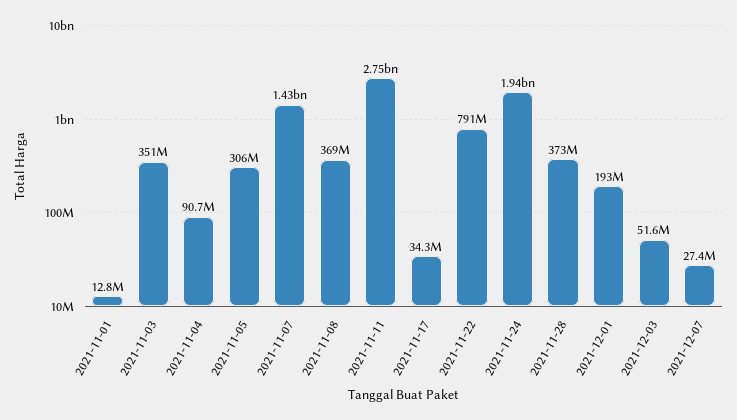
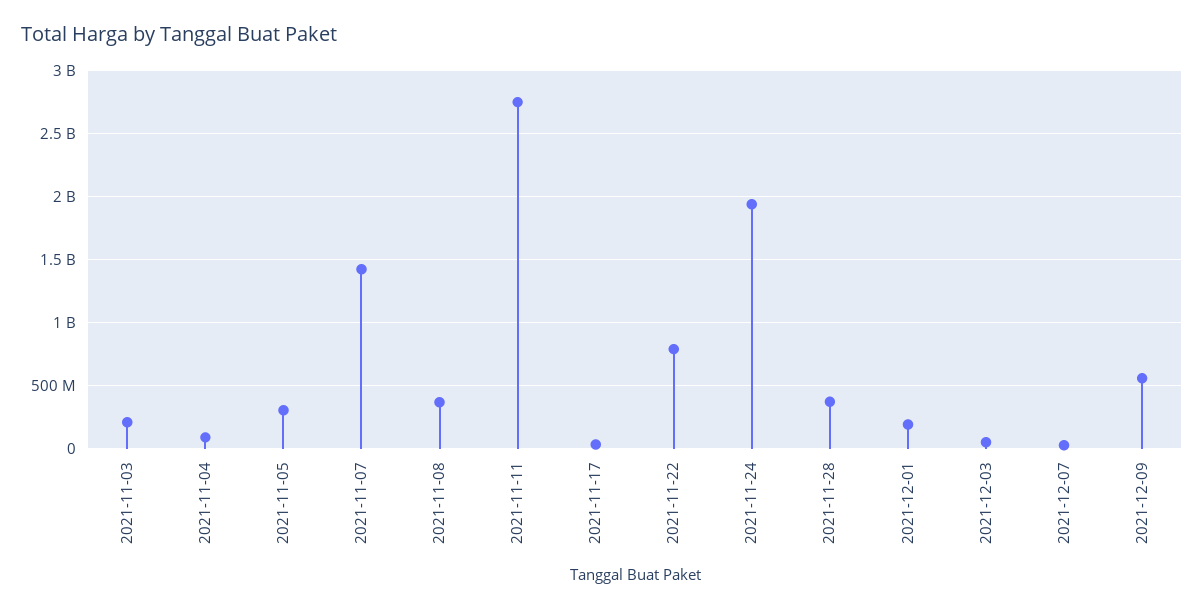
2021-11-01: 12800000 -> none
2021-11-03: 351000000 -> 200000000
2021-12-09: none -> 550000000

